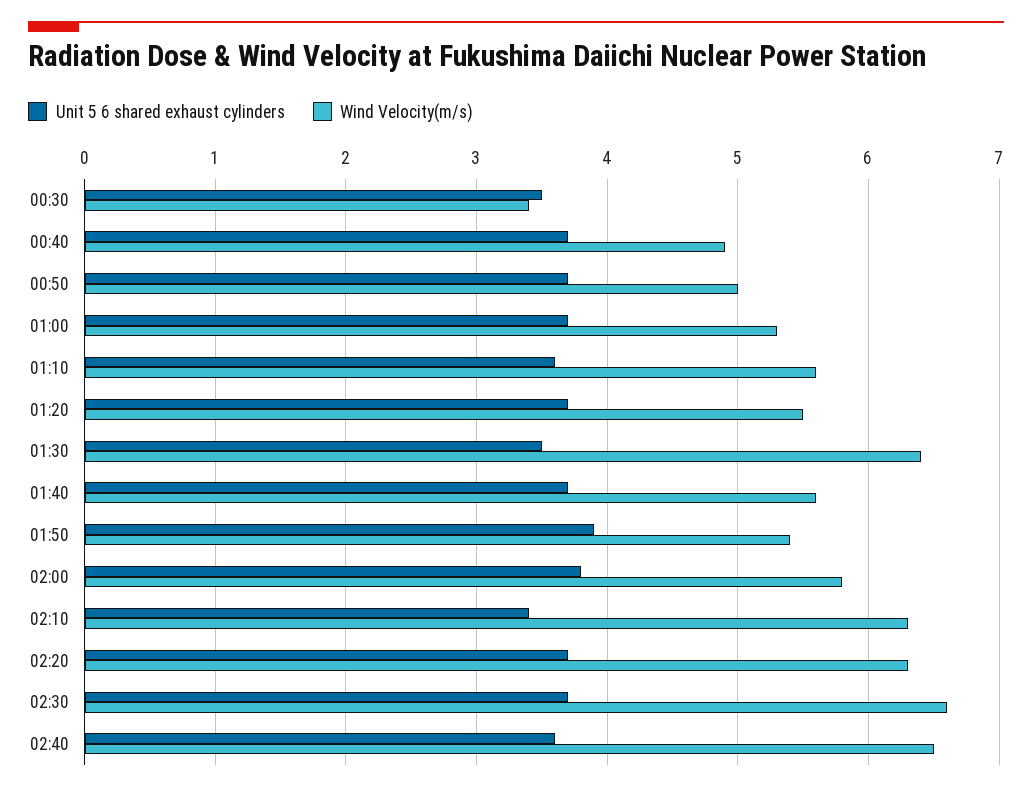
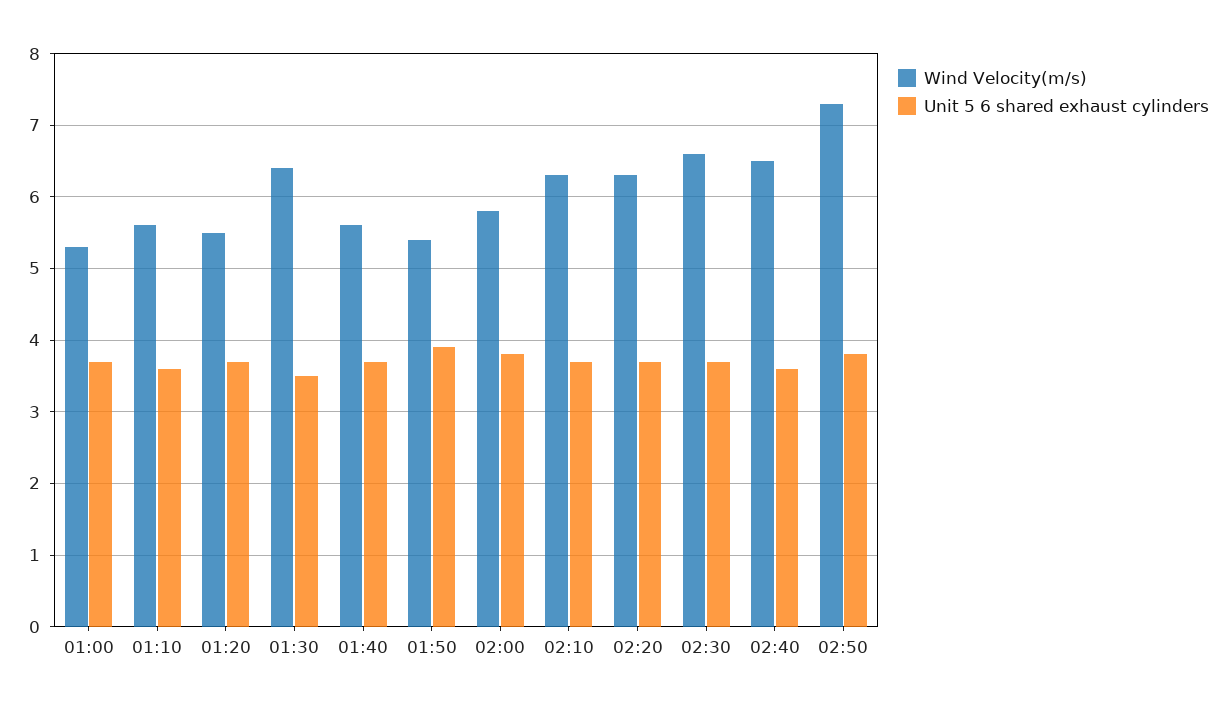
Unit 5 6 shared exhaust cylinders, 00:30: 3.5 -> none
Wind Velocity(m/s), 00:30: 3.4 -> none
Unit 5 6 shared exhaust cylinders, 00:40: 3.7 -> none
Wind Velocity(m/s), 00:40: 4.9 -> none
Unit 5 6 shared exhaust cylinders, 00:50: 3.7 -> none
Wind Velocity(m/s), 00:50: 5 -> none
Unit 5 6 shared exhaust cylinders, 02:10: 3.4 -> 3.7
Wind Velocity(m/s), 02:50: none -> 7.3
Unit 5 6 shared exhaust cylinders, 02:50: none -> 3.8

